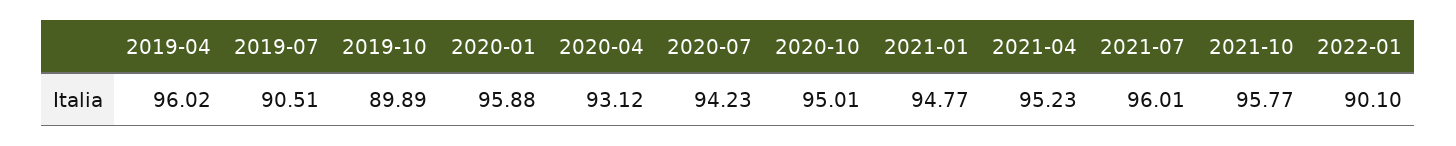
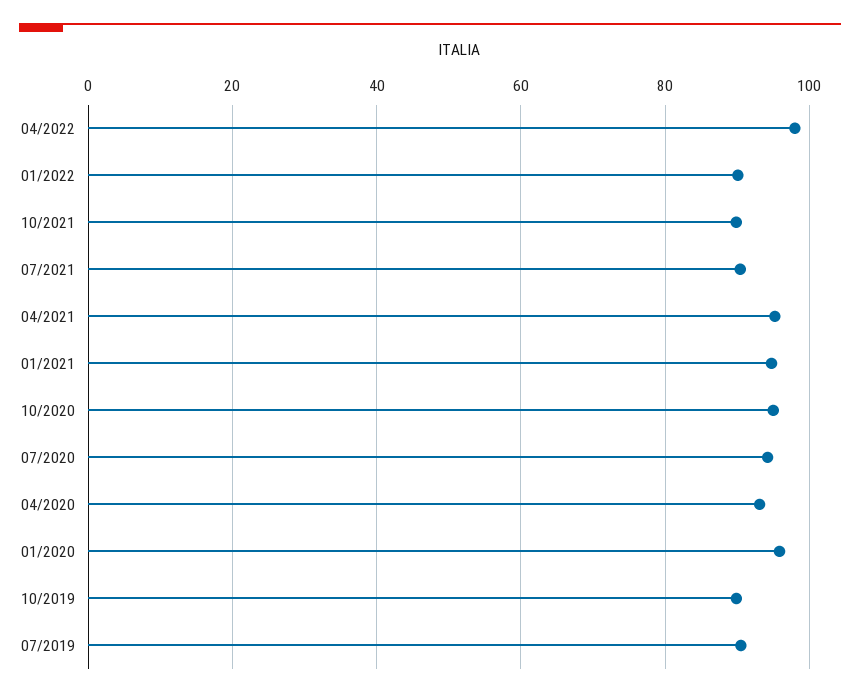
2019-04: 96.02 -> none
2021-07: 96.01 -> 90
2021-10: 95.77 -> 90
04/2022: none -> 98

